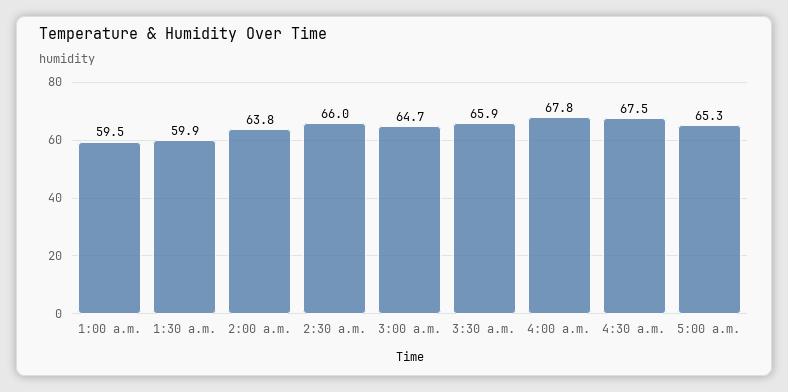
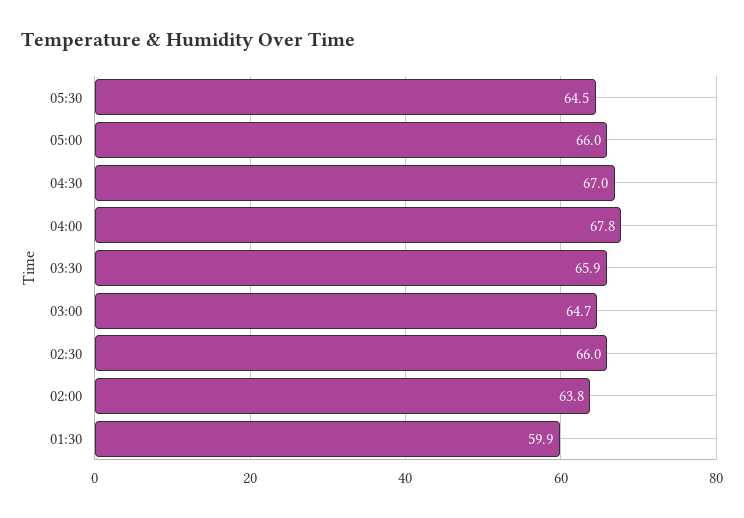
1:00 a.m.: 59.5 -> none
4:30 a.m.: 67.5 -> 67
5:00 a.m.: 65.3 -> 66
05:30: none -> 64.5

